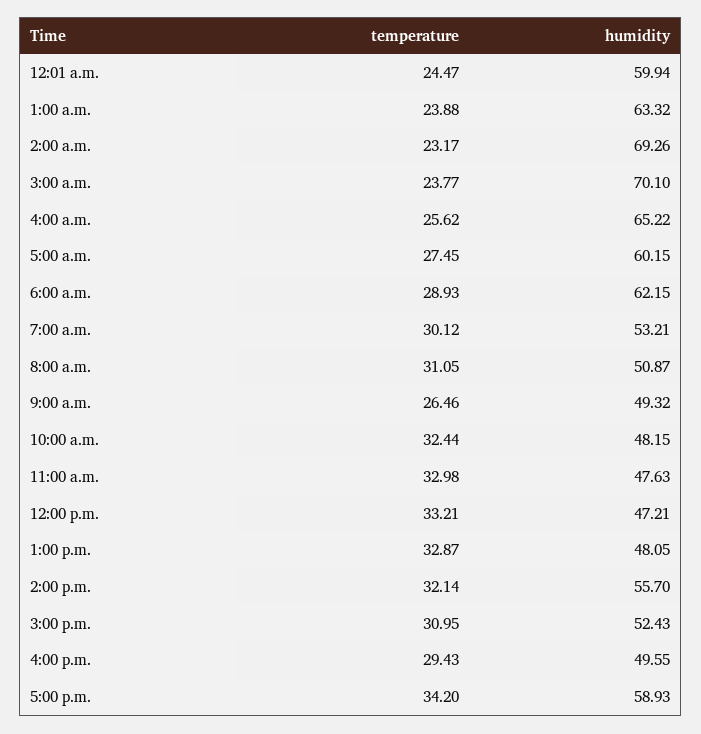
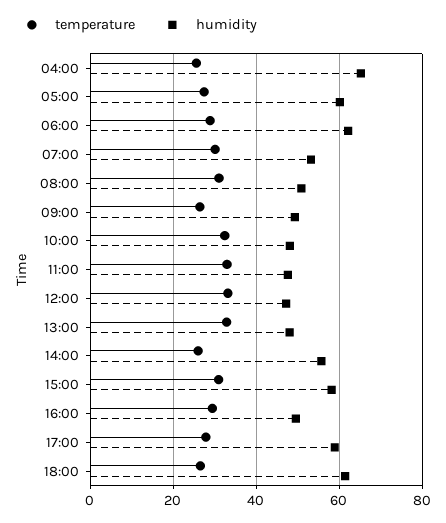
temperature, 12:01 a.m.: 24.47 -> none
humidity, 12:01 a.m.: 59.94 -> none
temperature, 1:00 a.m.: 23.88 -> none
humidity, 1:00 a.m.: 63.32 -> none
temperature, 2:00 a.m.: 23.17 -> none
humidity, 2:00 a.m.: 69.26 -> none
temperature, 3:00 a.m.: 23.77 -> none
humidity, 3:00 a.m.: 70.1 -> none
temperature, 2:00 p.m.: 32.14 -> 26
humidity, 3:00 p.m.: 52.43 -> 58
temperature, 5:00 p.m.: 34.2 -> 28
temperature, 18:00: none -> 26
humidity, 18:00: none -> 62

